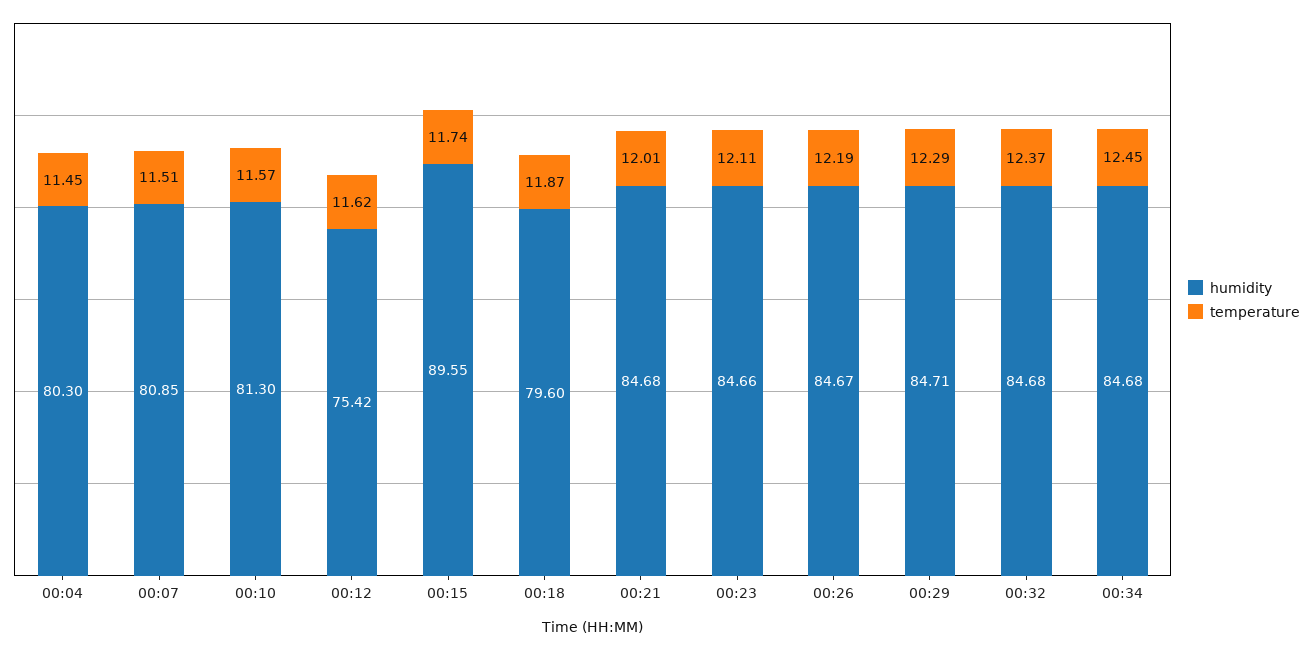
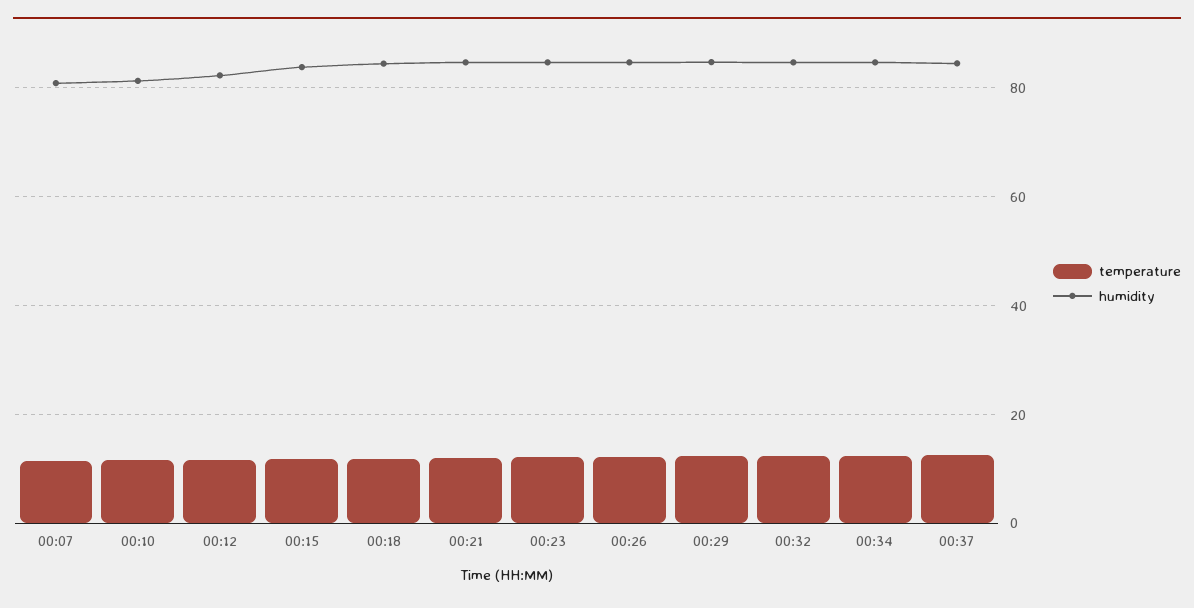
humidity, 00:04: 80.3 -> none
temperature, 00:04: 11.45 -> none
humidity, 00:12: 75.42 -> 82
humidity, 00:15: 89.55 -> 84
humidity, 00:18: 79.6 -> 84
temperature, 00:37: none -> 12
humidity, 00:37: none -> 84

